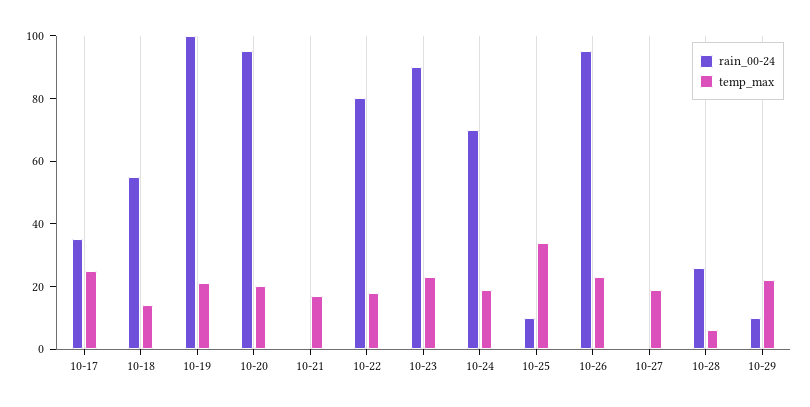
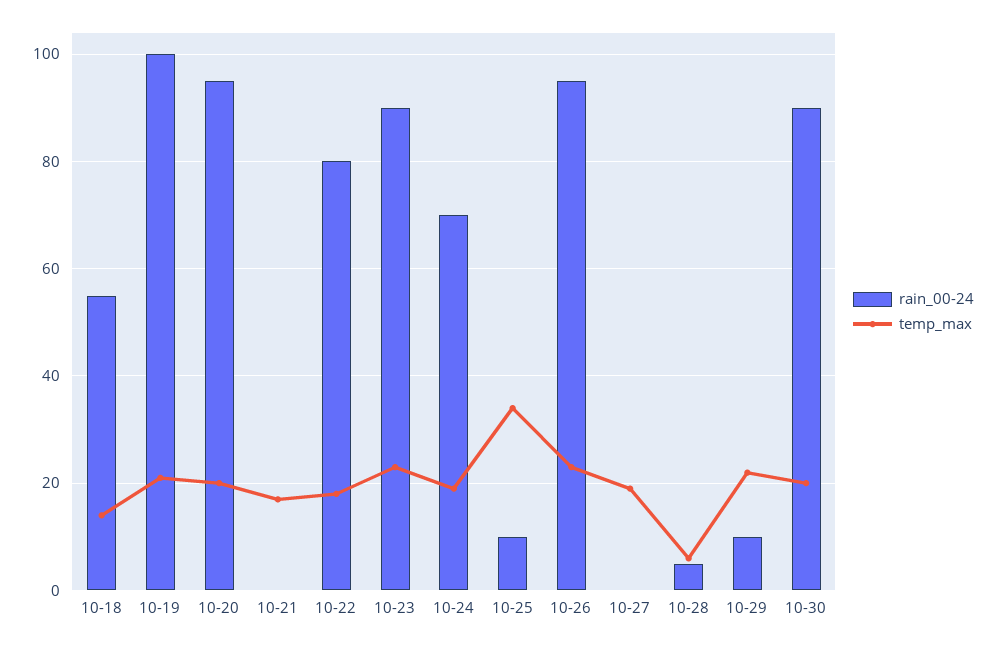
rain_00-24, 10-17: 35 -> none
temp_max, 10-17: 25 -> none
rain_00-24, 10-28: 25 -> 5
rain_00-24, 10-30: none -> 90
temp_max, 10-30: none -> 20

